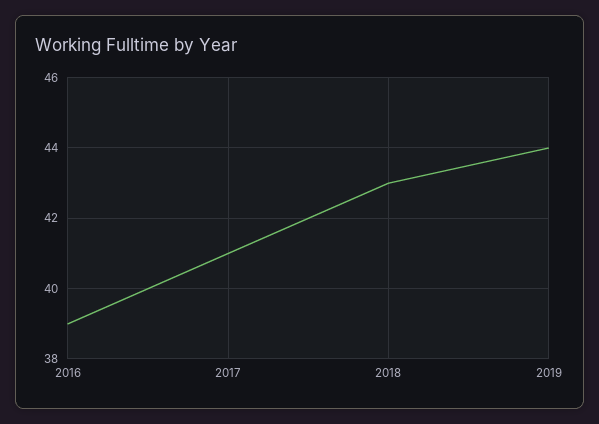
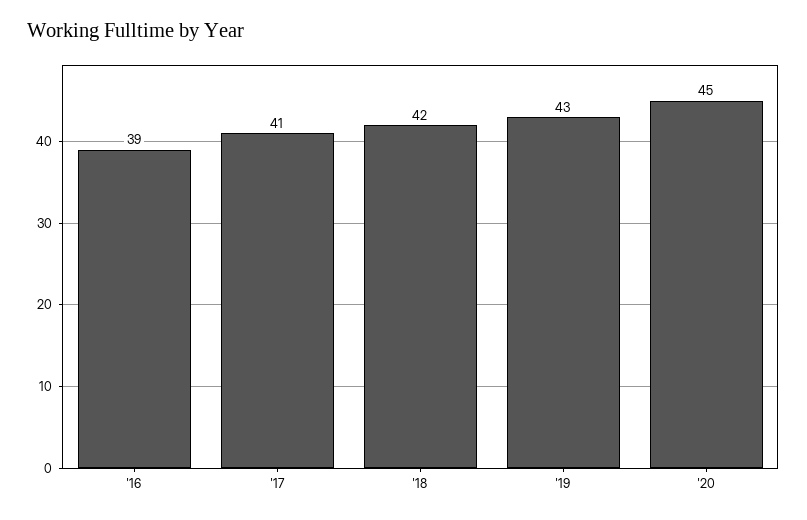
2018: 43 -> 42
2019: 44 -> 43
'20: none -> 45

